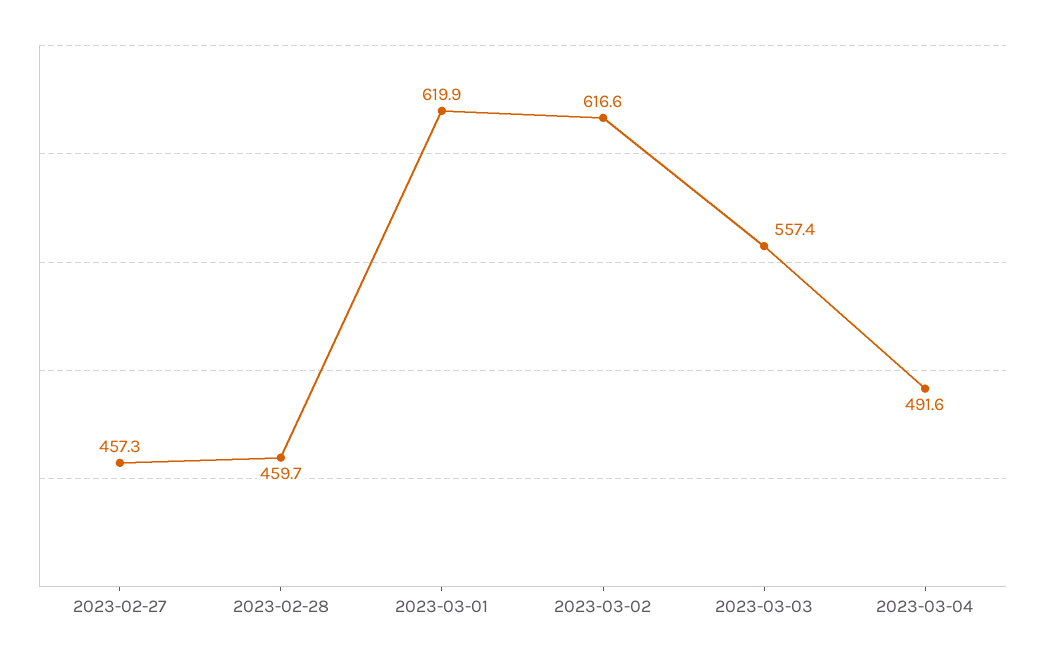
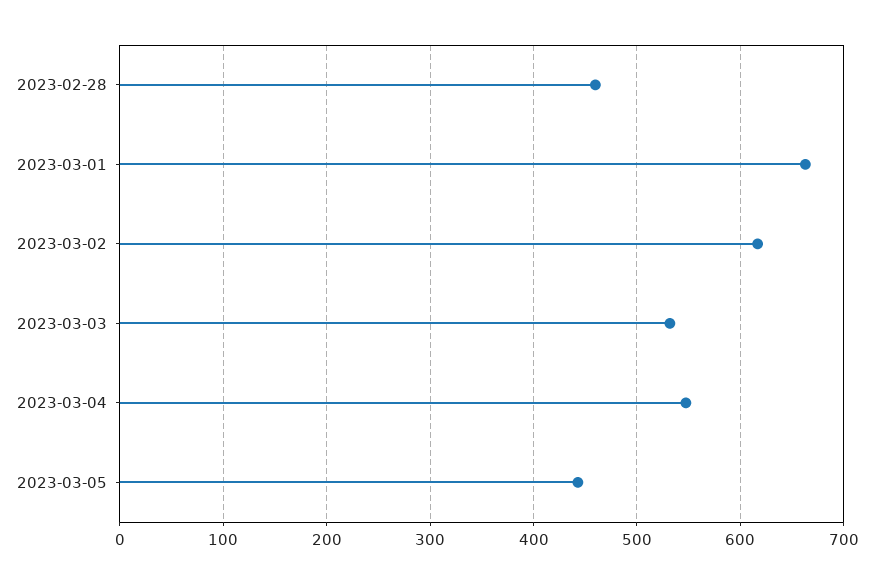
2023-02-27: 457.3 -> none
2023-03-01: 619.9 -> 660
2023-03-03: 557.4 -> 530
2023-03-04: 491.6 -> 550
2023-03-05: none -> 440

